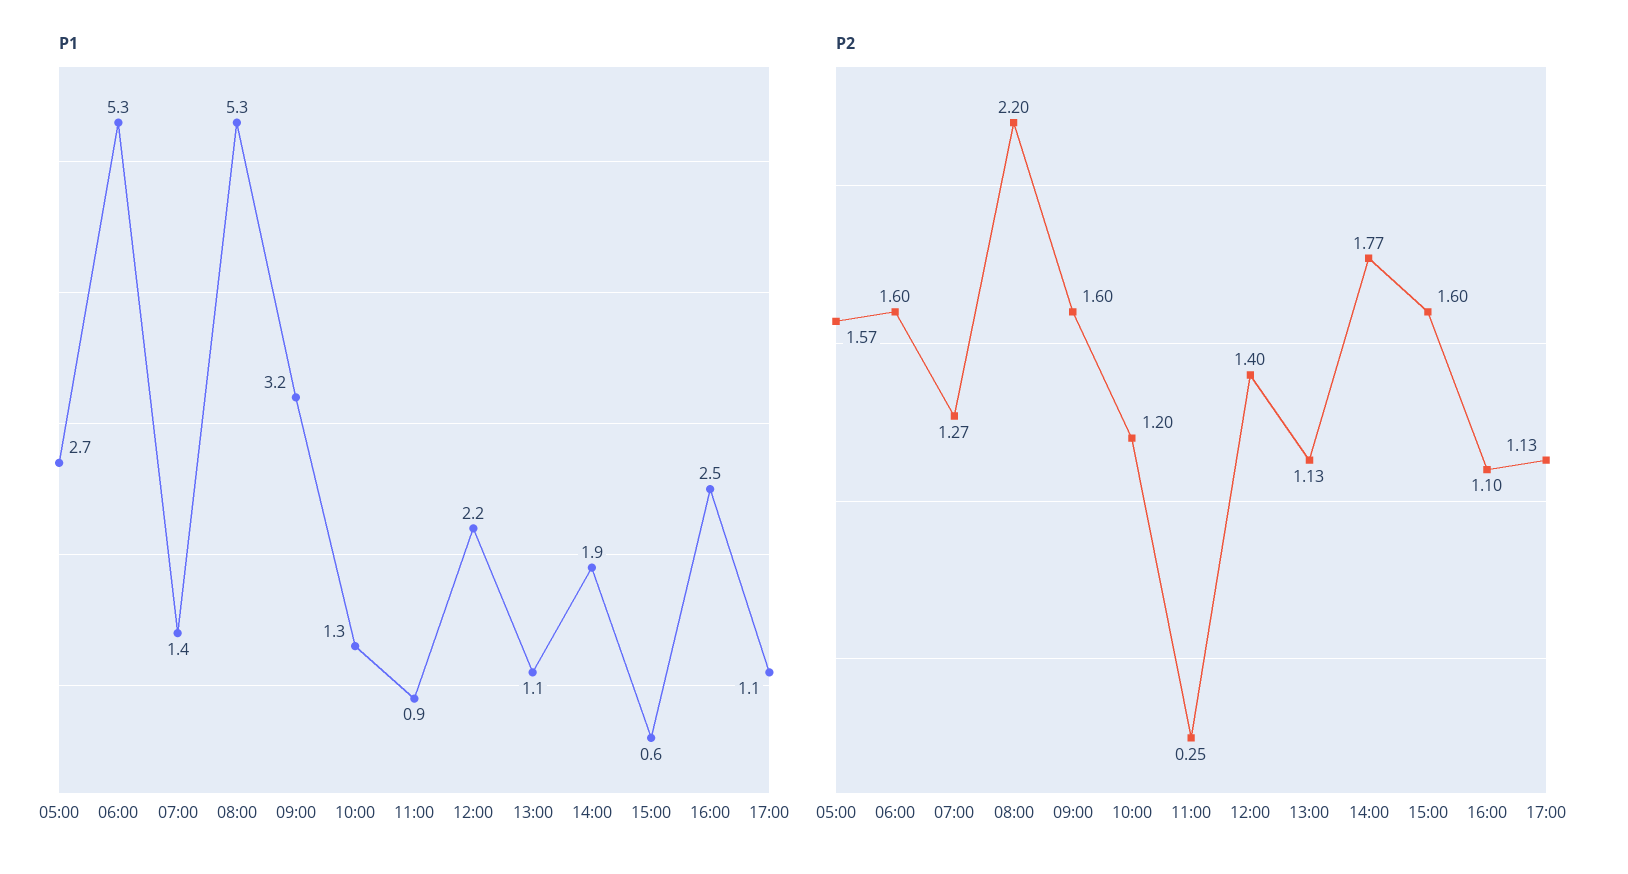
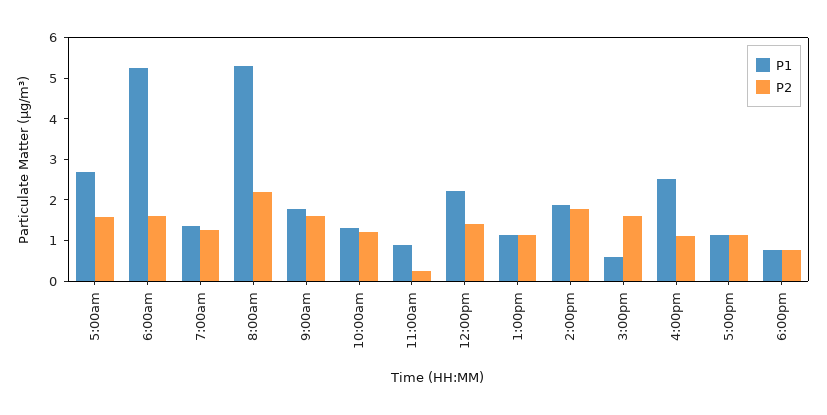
P1, 09:00: 3.2 -> 1.8
P1, 6:00pm: none -> 0.8
P2, 6:00pm: none -> 0.8

